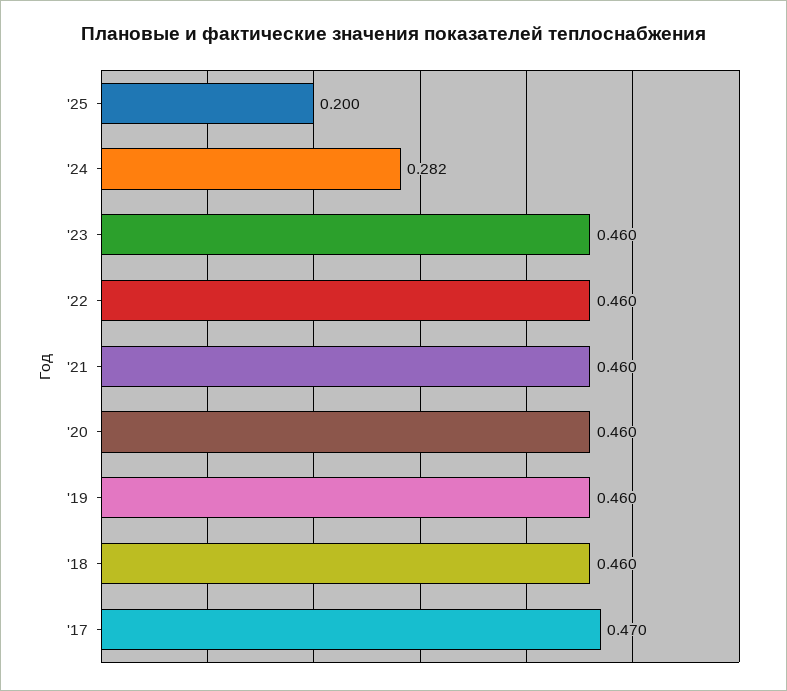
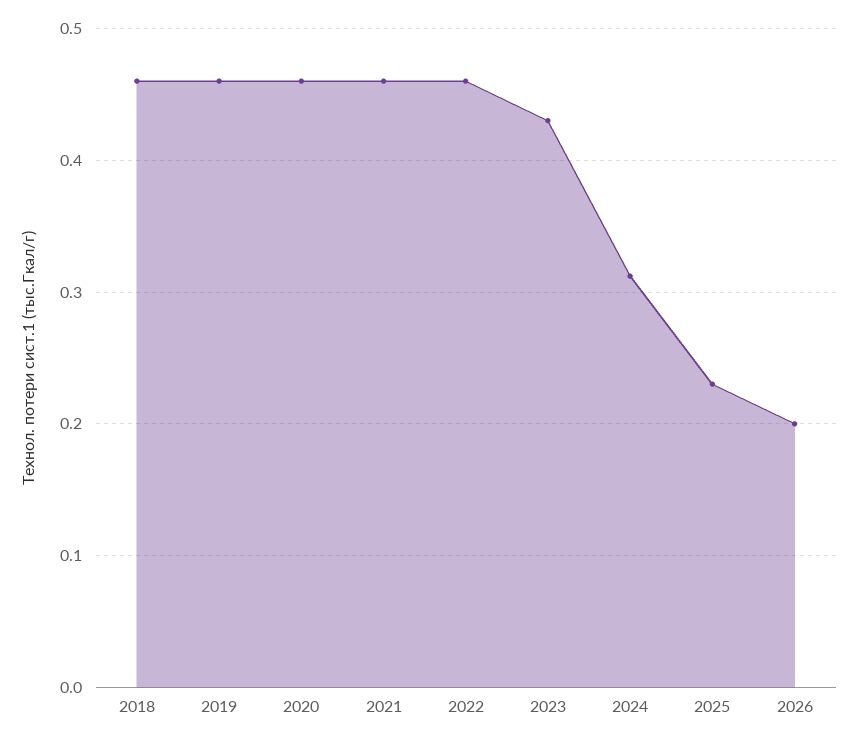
'25: 0.2 -> 0.23
'24: 0.282 -> 0.31
'23: 0.46 -> 0.43
'17: 0.47 -> none
2026: none -> 0.2

